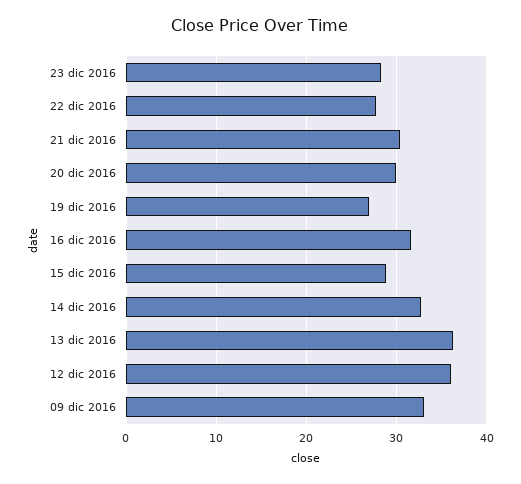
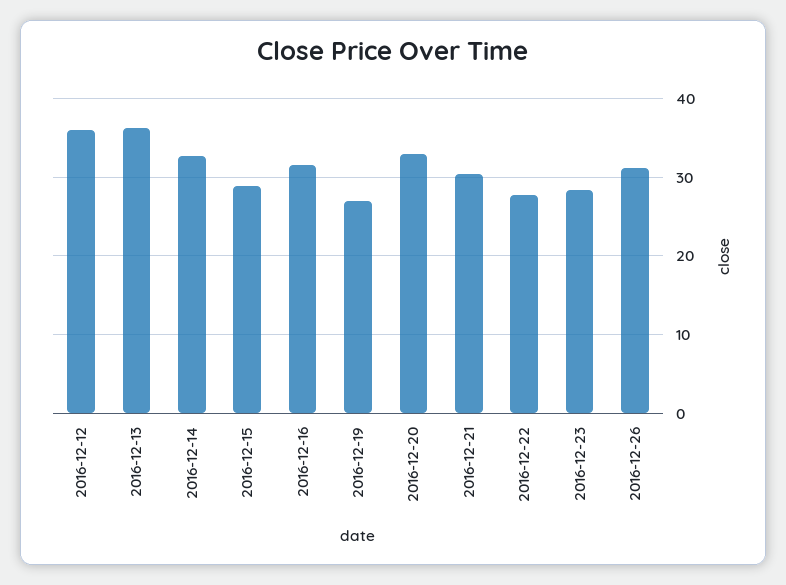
20 dic 2016: 30 -> 33
09 dic 2016: 33 -> none
2016-12-26: none -> 31

